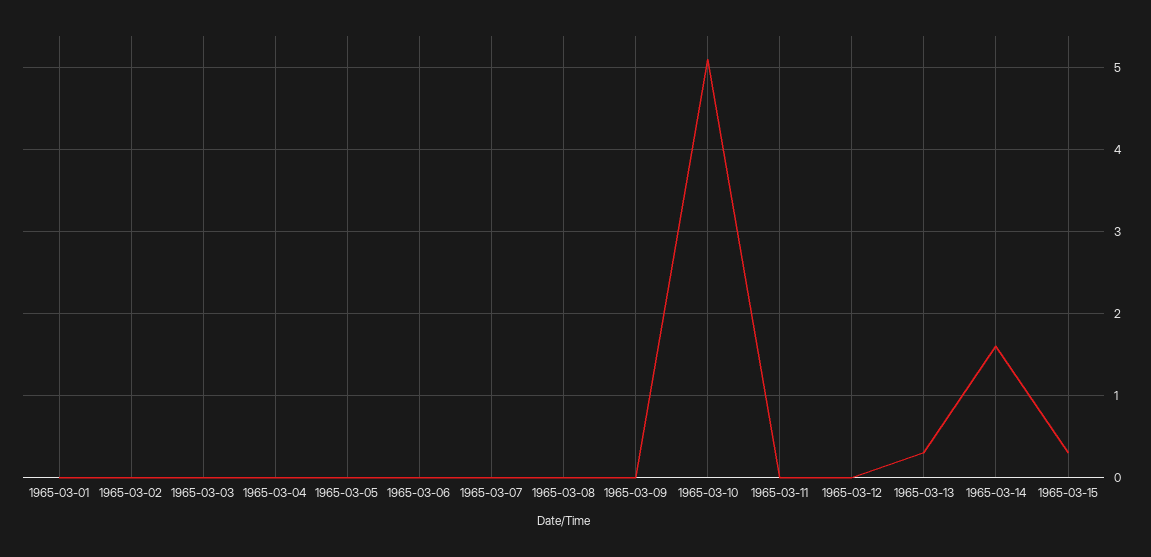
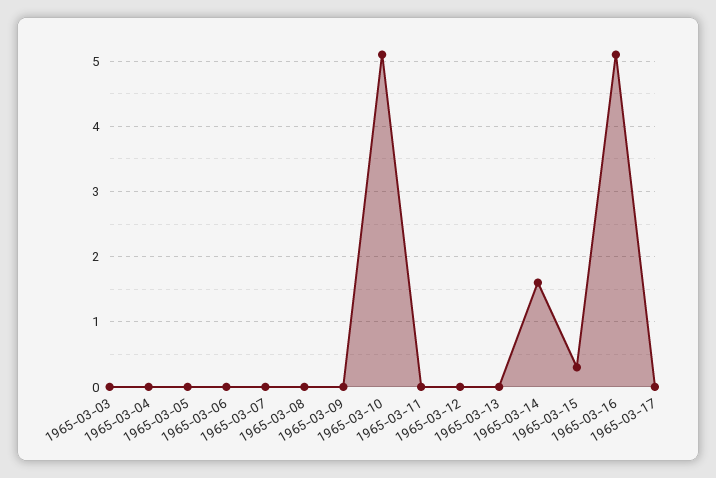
1965-03-01: 0 -> none
1965-03-02: 0 -> none
1965-03-13: 0.3 -> 0
1965-03-16: none -> 5.1
1965-03-17: none -> 0

